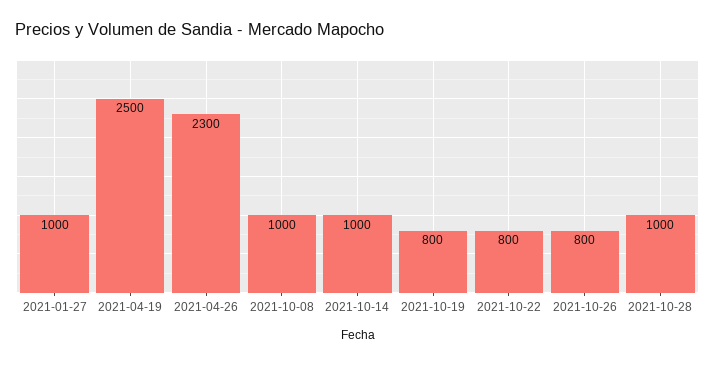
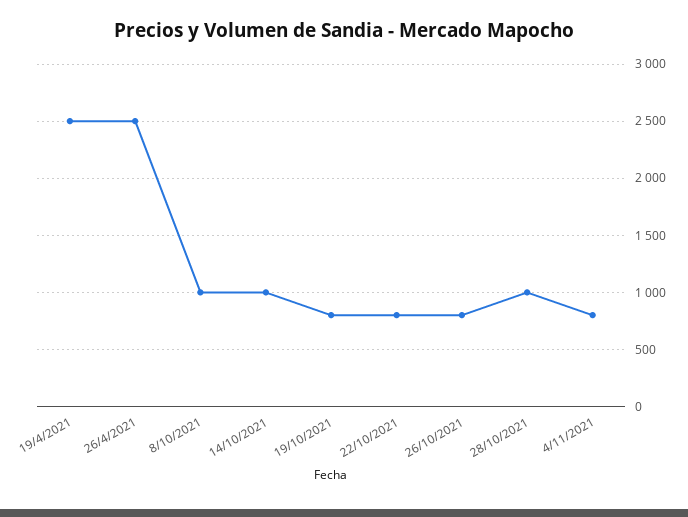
2021-01-27: 1000 -> none
2021-04-26: 2300 -> 2500
4/11/2021: none -> 800

